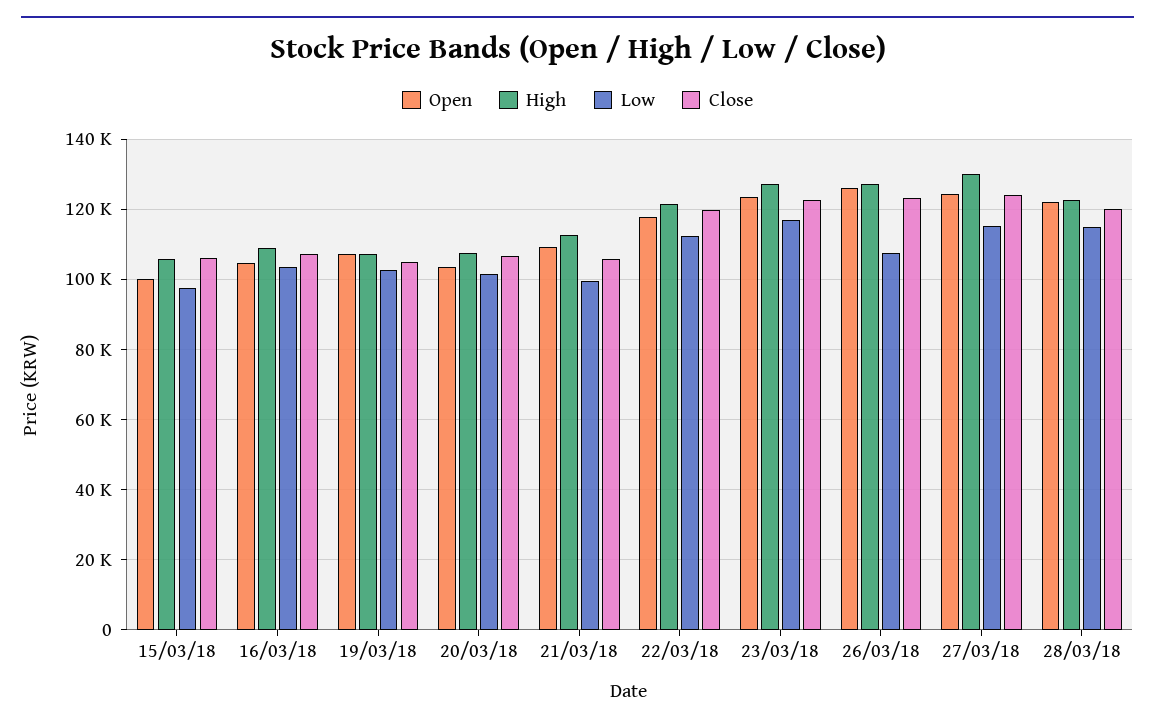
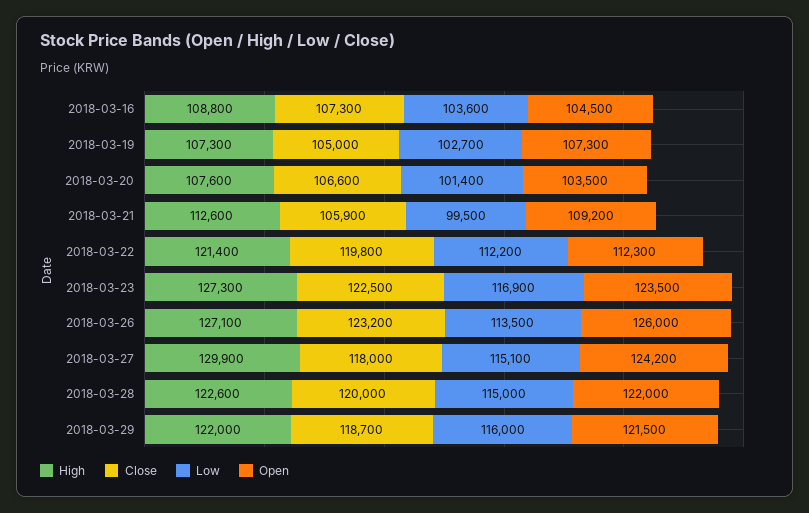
Open, 15/03/18: 100000 -> none
High, 15/03/18: 106000 -> none
Low, 15/03/18: 98000 -> none
Close, 15/03/18: 106000 -> none
Open, 22/03/18: 118000 -> 112300
Low, 26/03/18: 108000 -> 113500
Close, 27/03/18: 124000 -> 118000
High, 2018-03-29: none -> 122000
Close, 2018-03-29: none -> 118700
Low, 2018-03-29: none -> 116000
Open, 2018-03-29: none -> 121500

